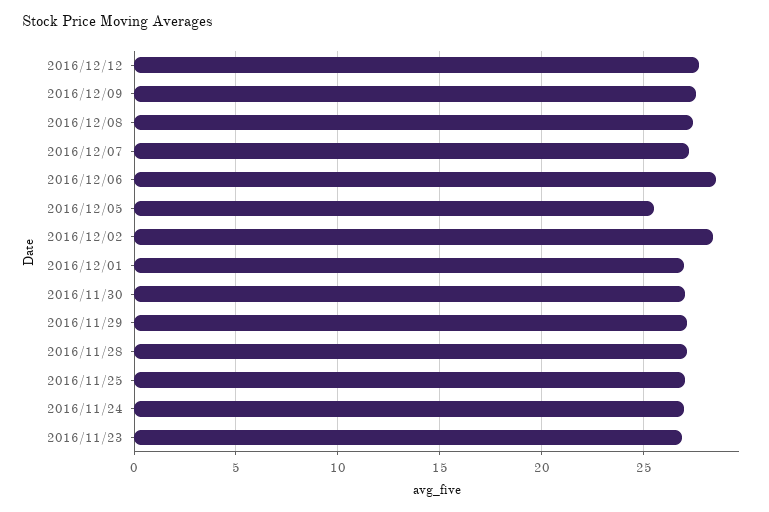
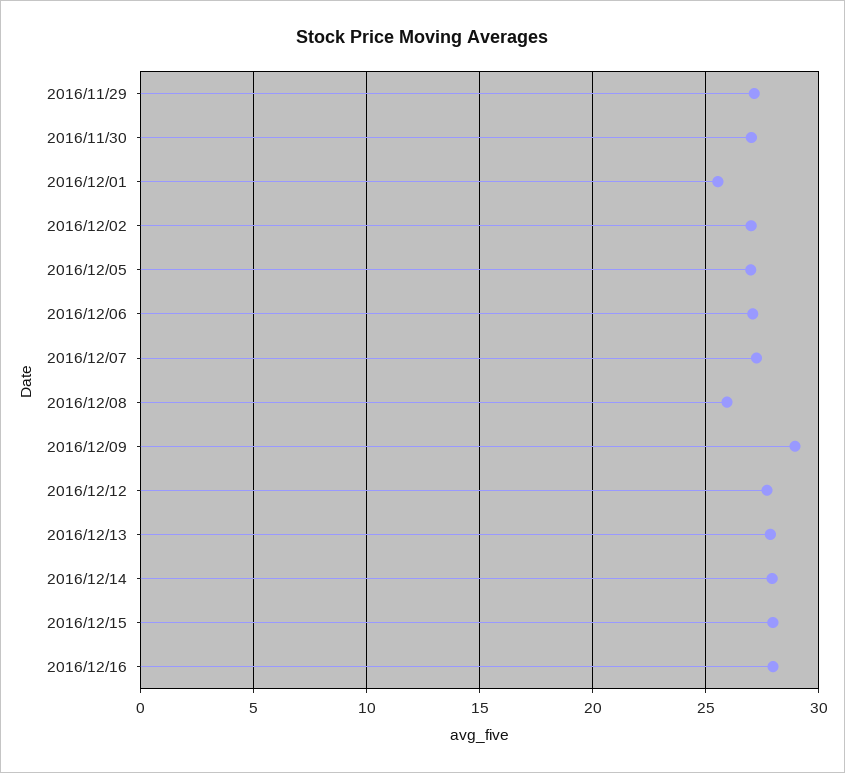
2016/12/09: 27.5 -> 29
2016/12/08: 27.5 -> 26
2016/12/06: 28.5 -> 27
2016/12/05: 25.5 -> 27
2016/12/02: 28.5 -> 27
2016/12/01: 27 -> 25.5
2016/11/28: 27 -> none
2016/11/25: 27 -> none
2016/11/24: 27 -> none
2016/11/23: 27 -> none
2016/12/13: none -> 28
2016/12/14: none -> 28
2016/12/15: none -> 28
2016/12/16: none -> 28

